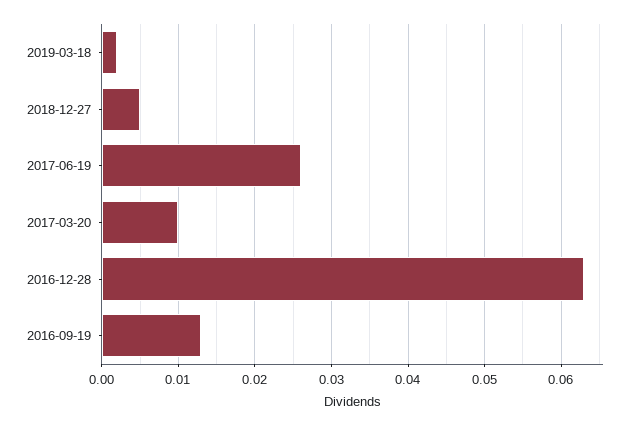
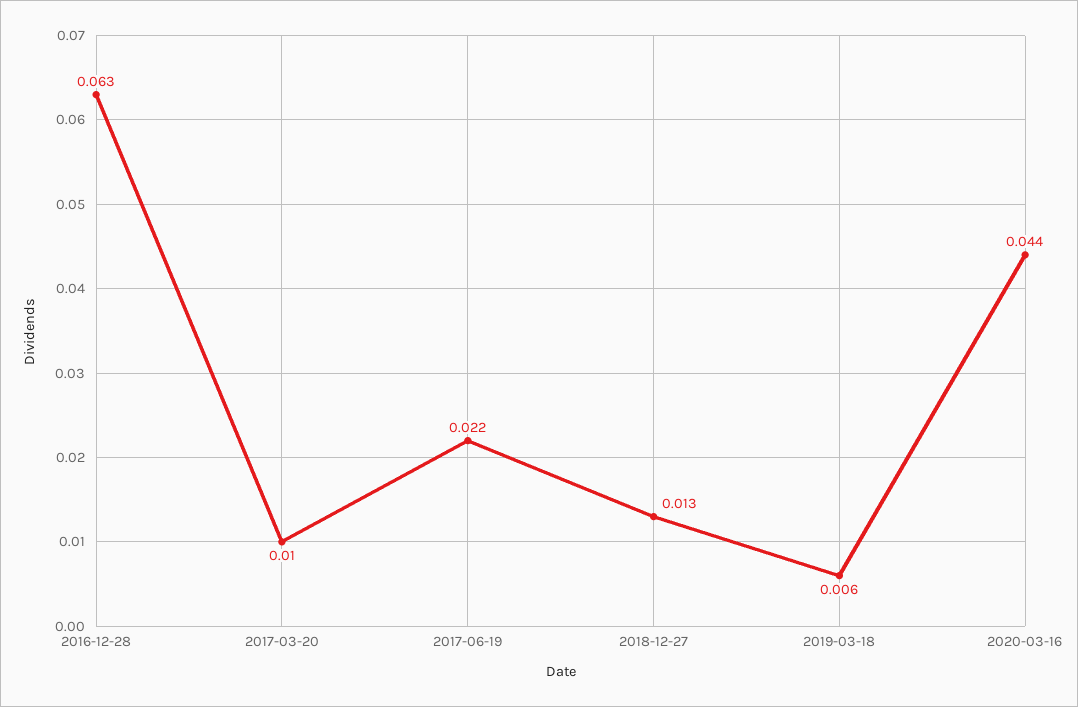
2019-03-18: 0.002 -> 0.006
2018-12-27: 0.005 -> 0.013
2017-06-19: 0.026 -> 0.022
2016-09-19: 0.013 -> none
2020-03-16: none -> 0.044

